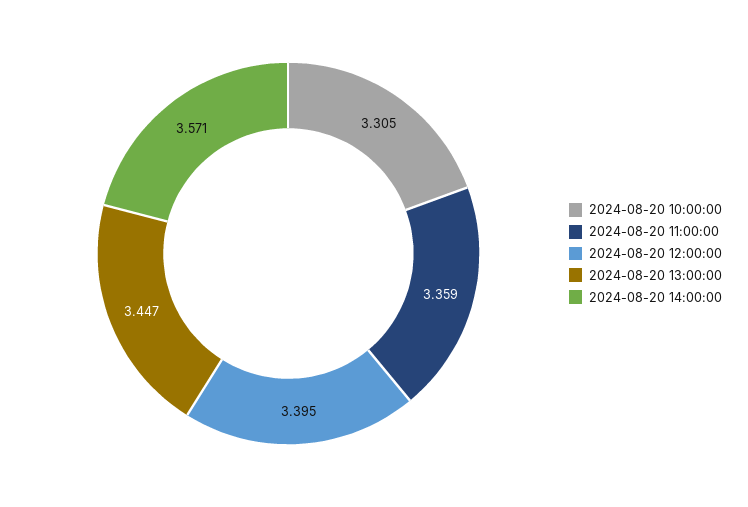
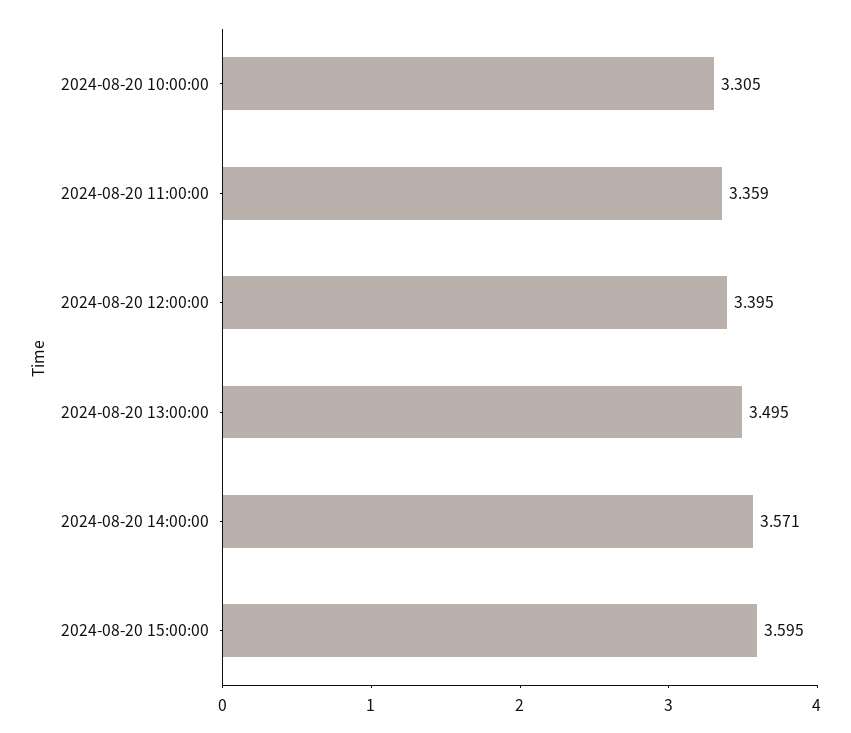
2024-08-20 13:00:00: 3.447 -> 3.495
2024-08-20 15:00:00: none -> 3.595

